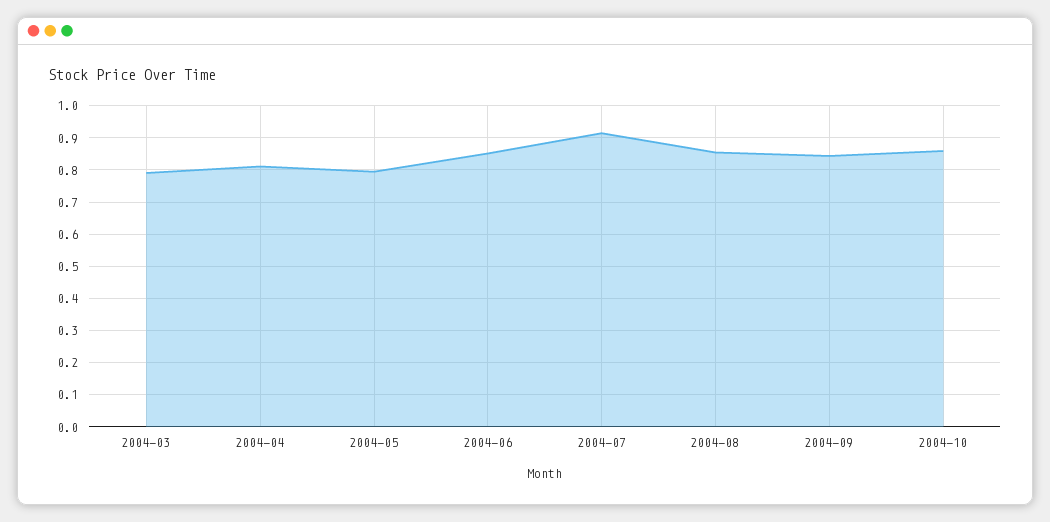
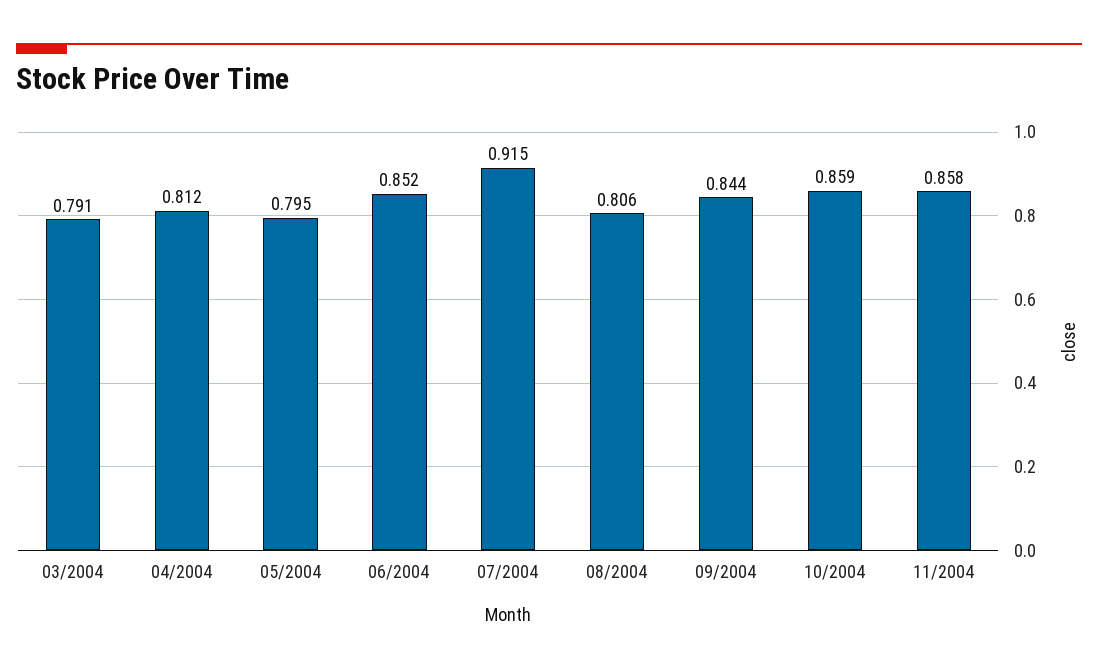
2004-08: 0.86 -> 0.806
11/2004: none -> 0.858

